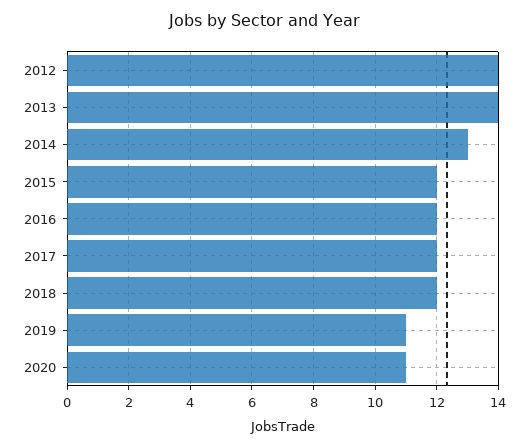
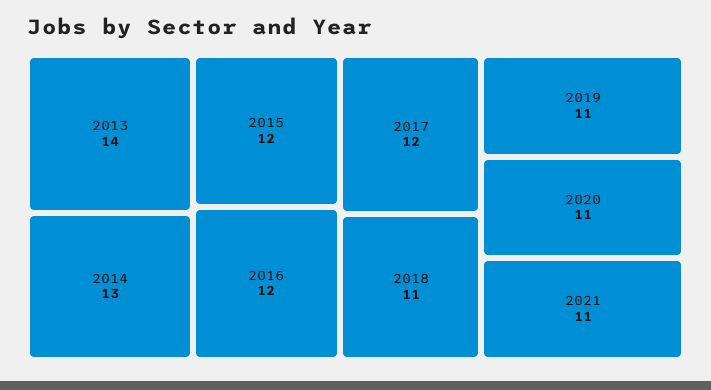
2012: 14 -> none
2018: 12 -> 11
2021: none -> 11

